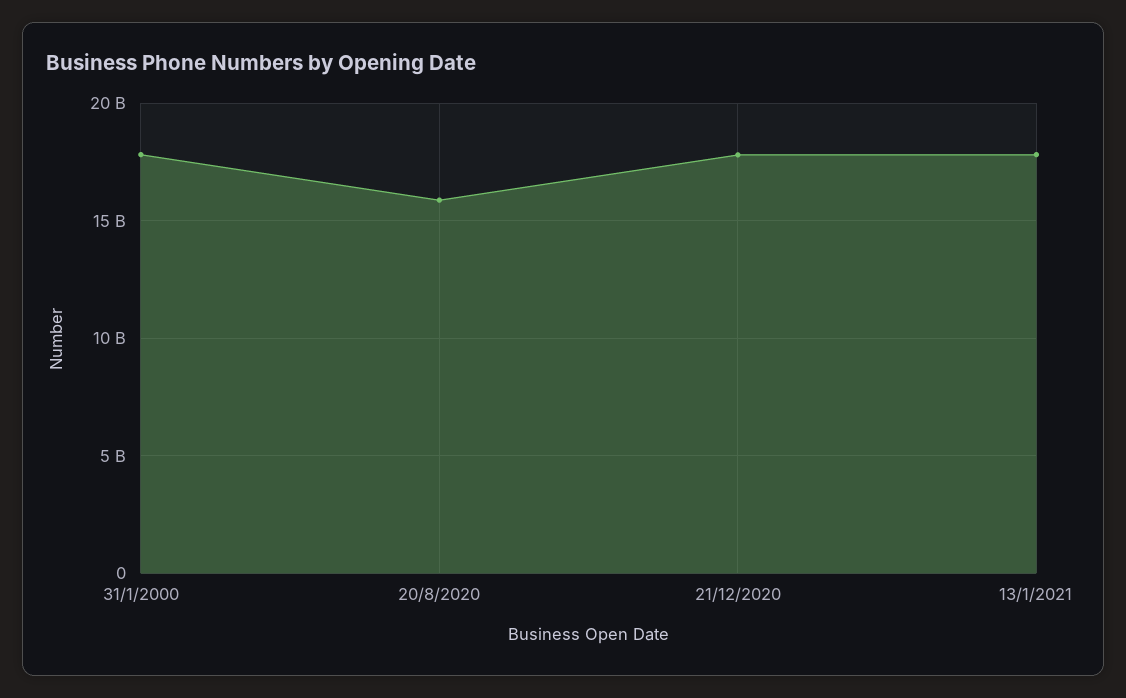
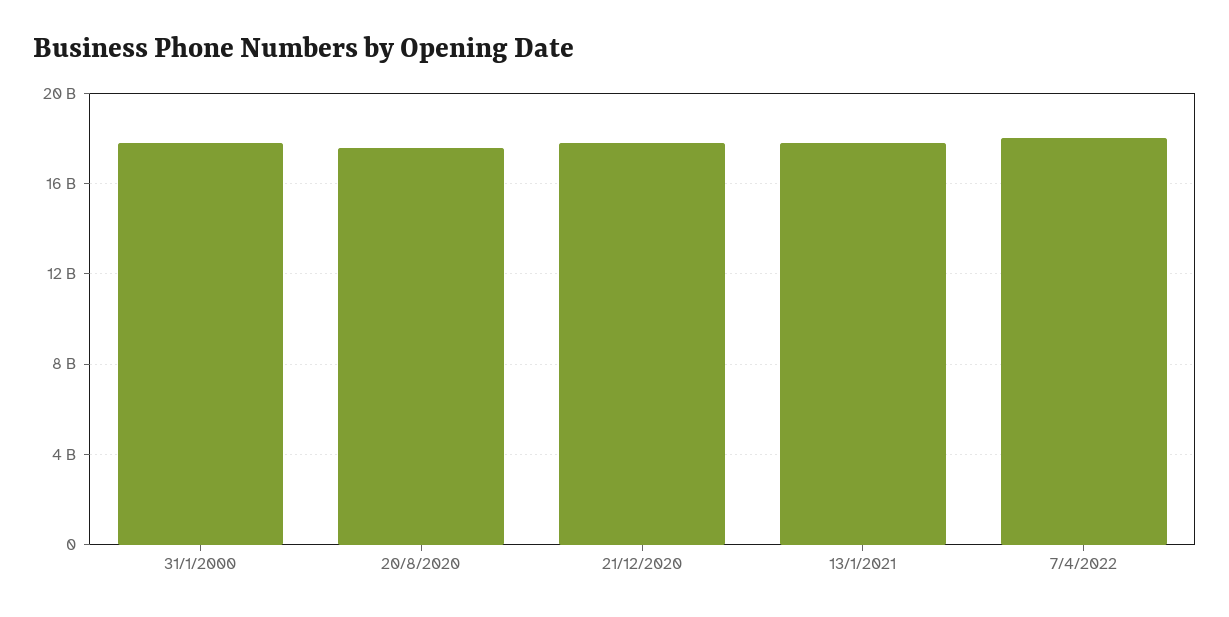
20/8/2020: 16000000000 -> 17500000000
7/4/2022: none -> 18000000000

